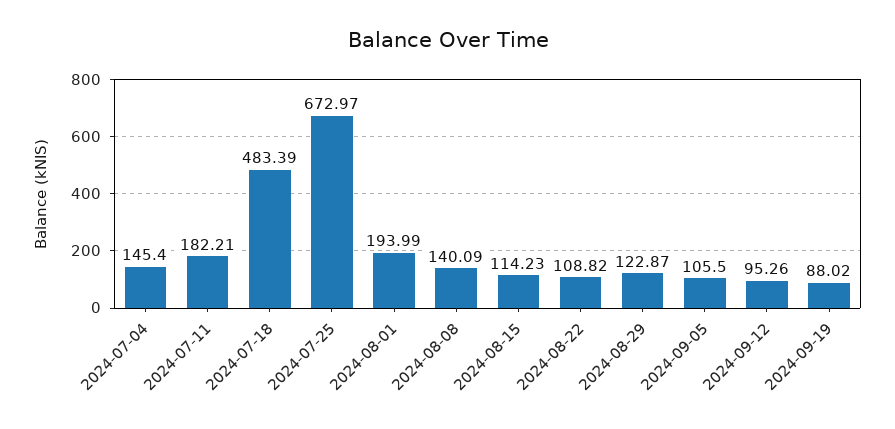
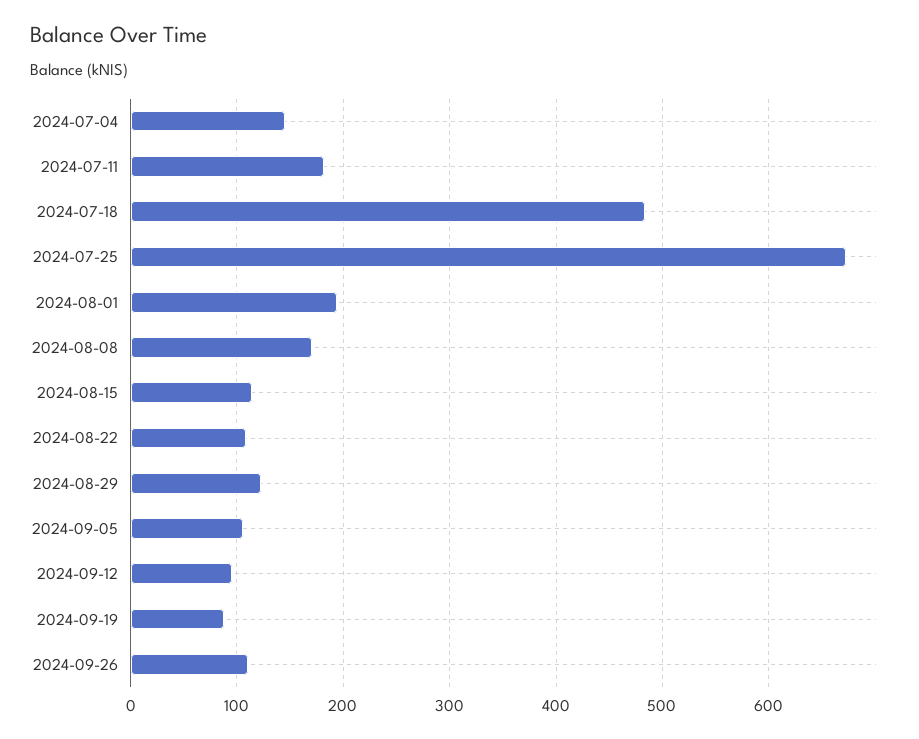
2024-08-08: 140.09 -> 170
2024-09-26: none -> 110

